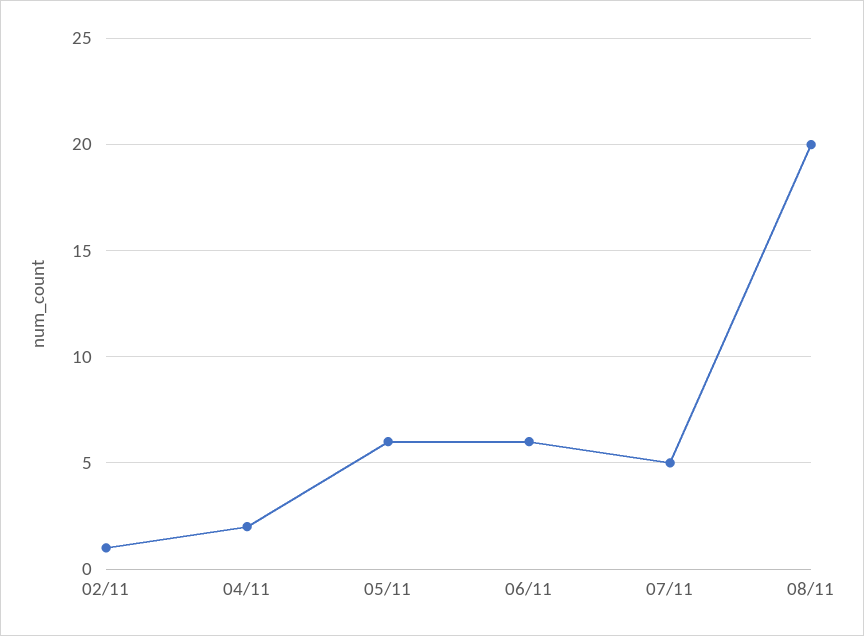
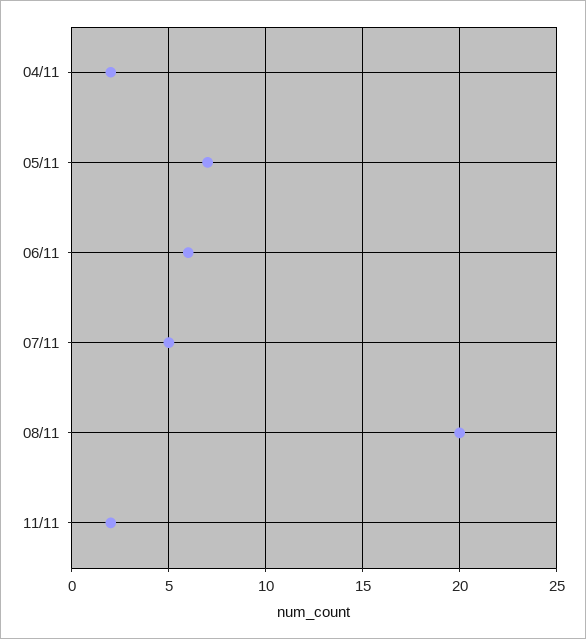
02/11: 1 -> none
05/11: 6 -> 7
11/11: none -> 2

